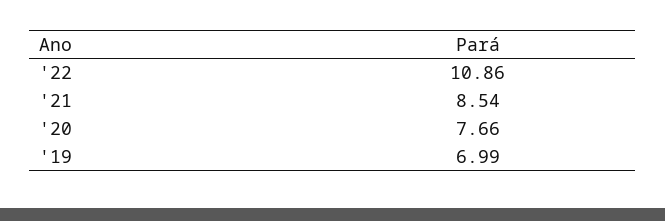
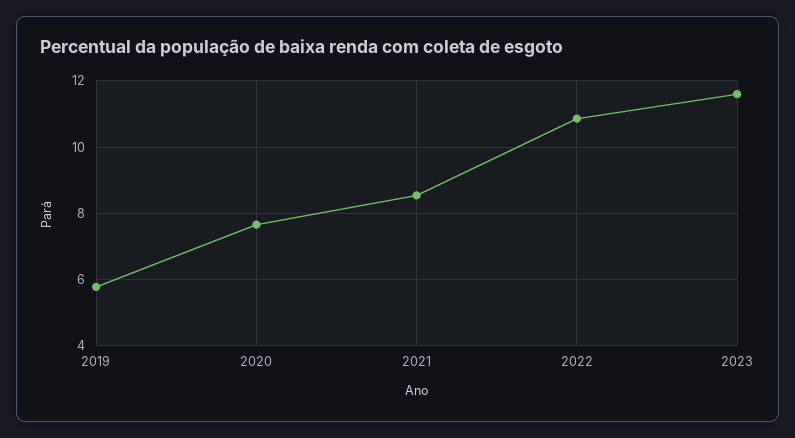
'19: 6.99 -> 5.8
2023: none -> 11.6

